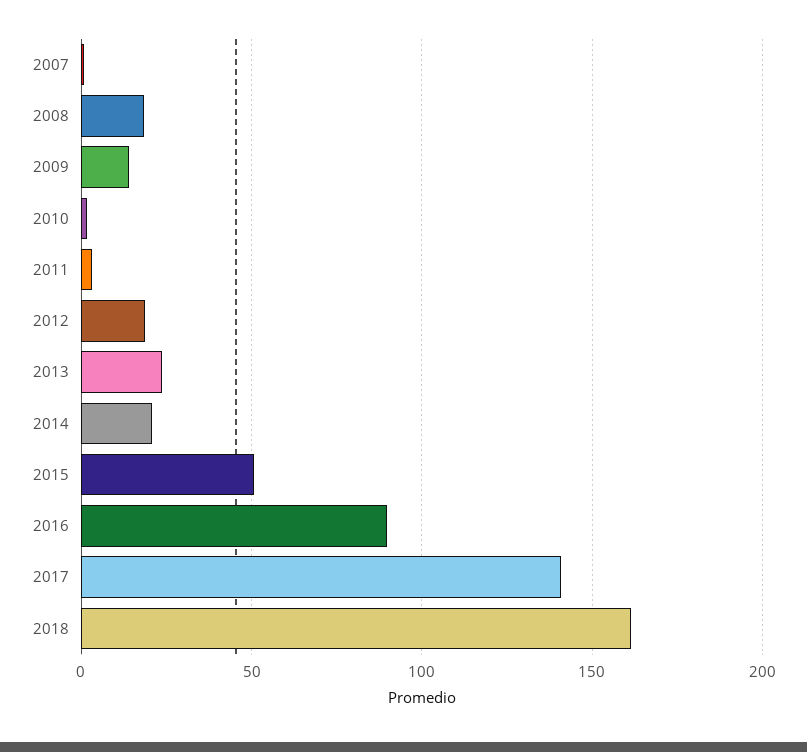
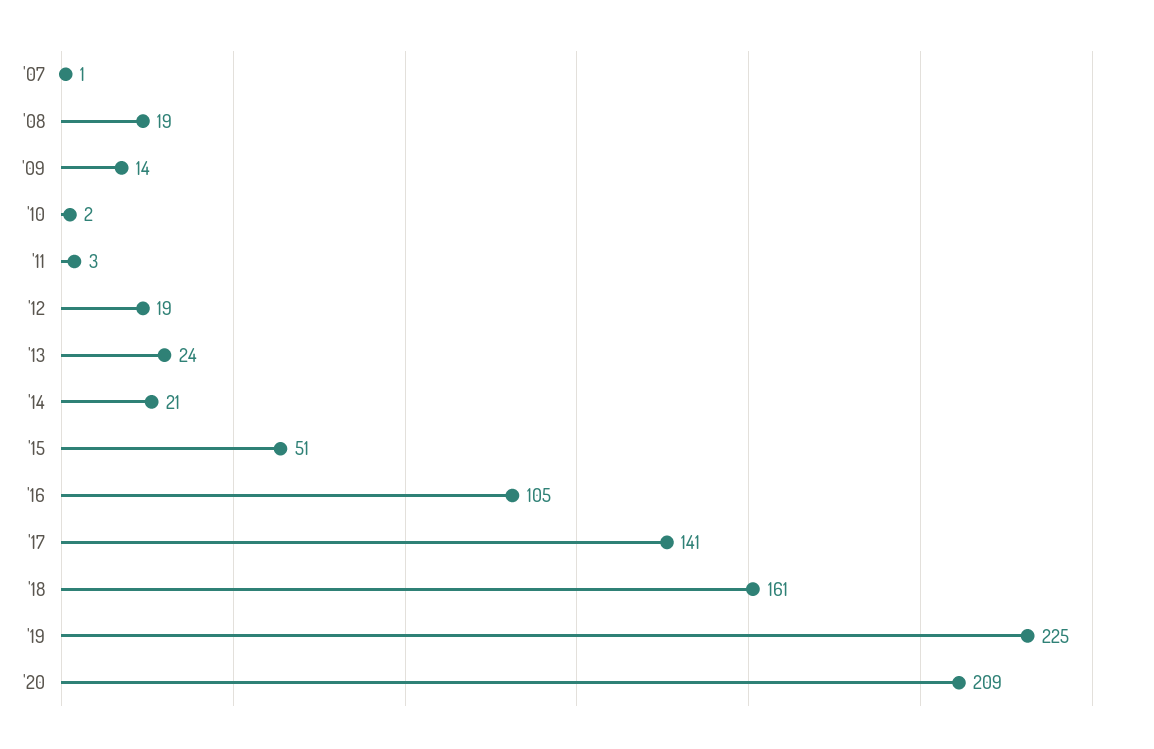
2016: 90 -> 105
'19: none -> 225
'20: none -> 209

